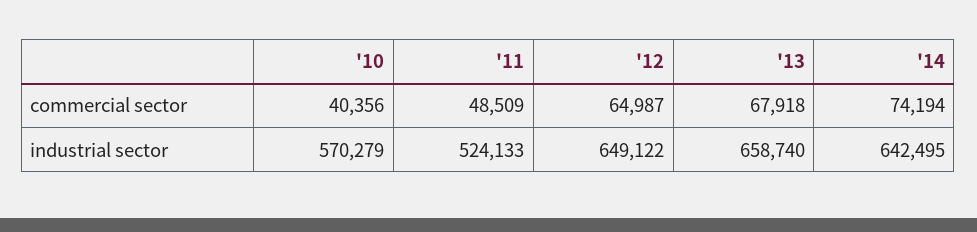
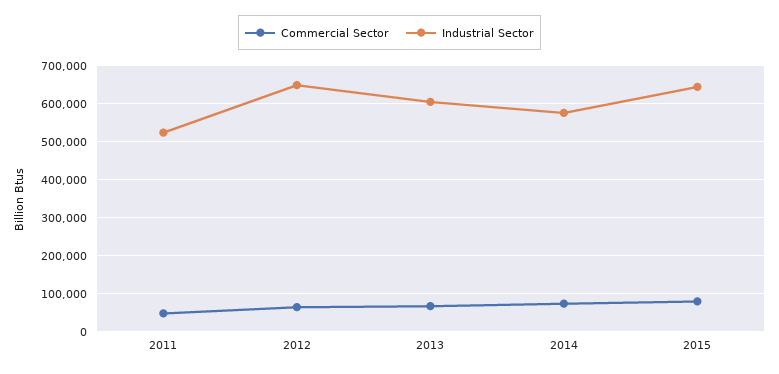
commercial sector, '10: 40356 -> none
industrial sector, '10: 570279 -> none
industrial sector, '13: 658740 -> 600000
industrial sector, '14: 642495 -> 580000
commercial sector, 2015: none -> 80000
industrial sector, 2015: none -> 640000

